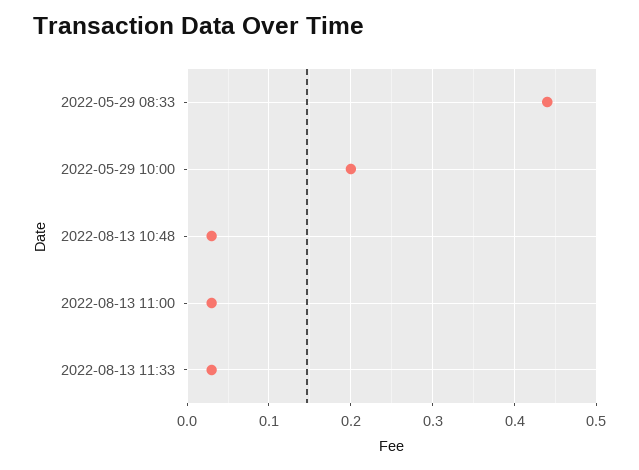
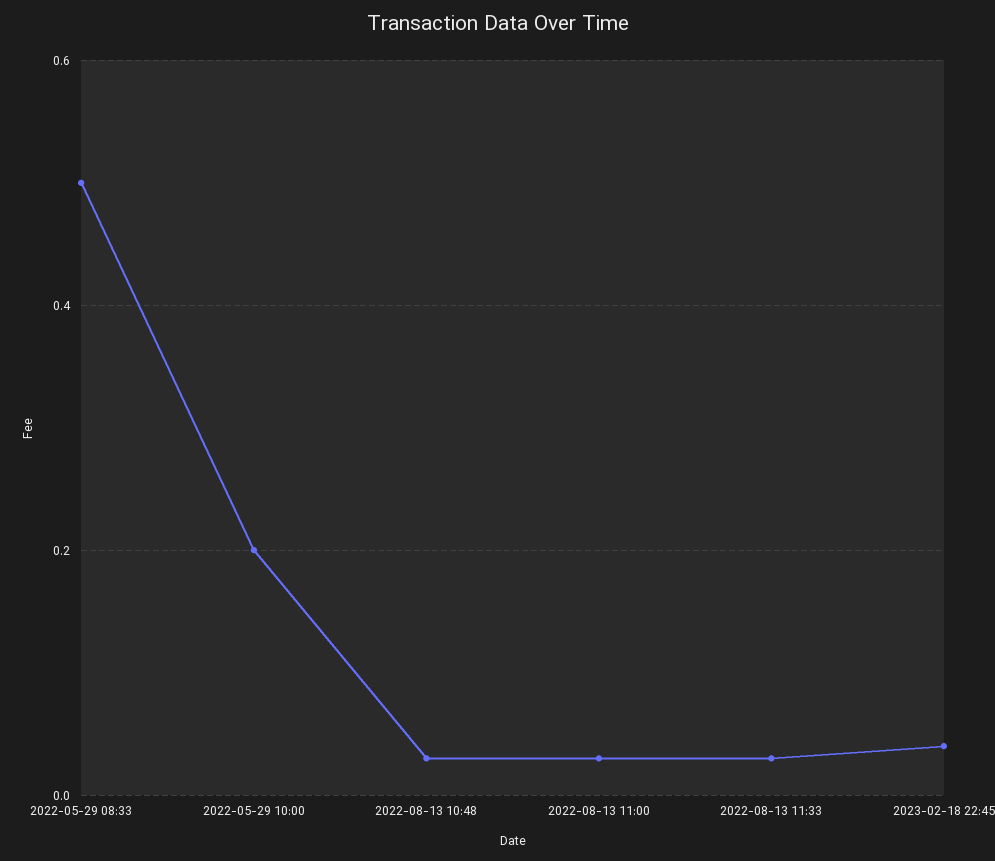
2022-05-29 08:33: 0.44 -> 0.5
2023-02-18 22:45: none -> 0.04

